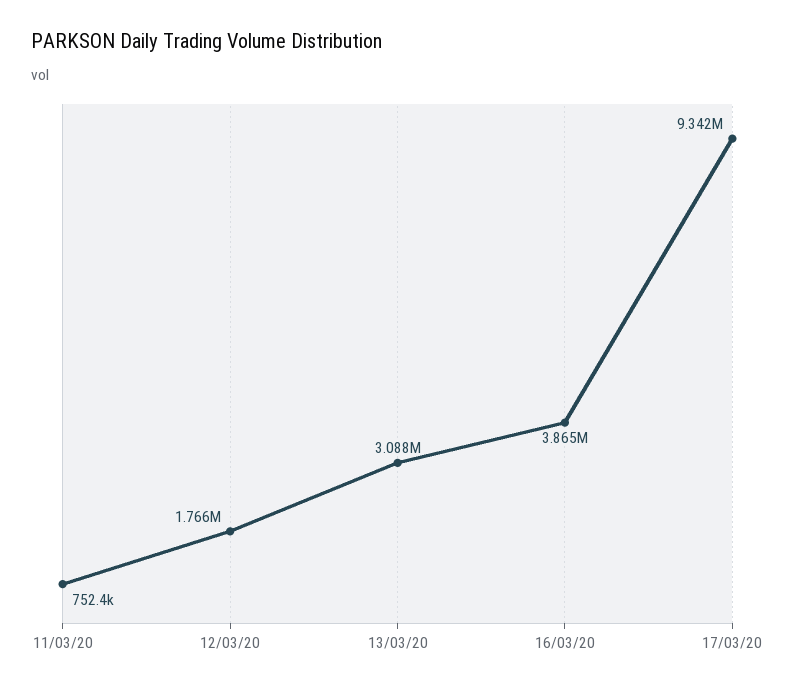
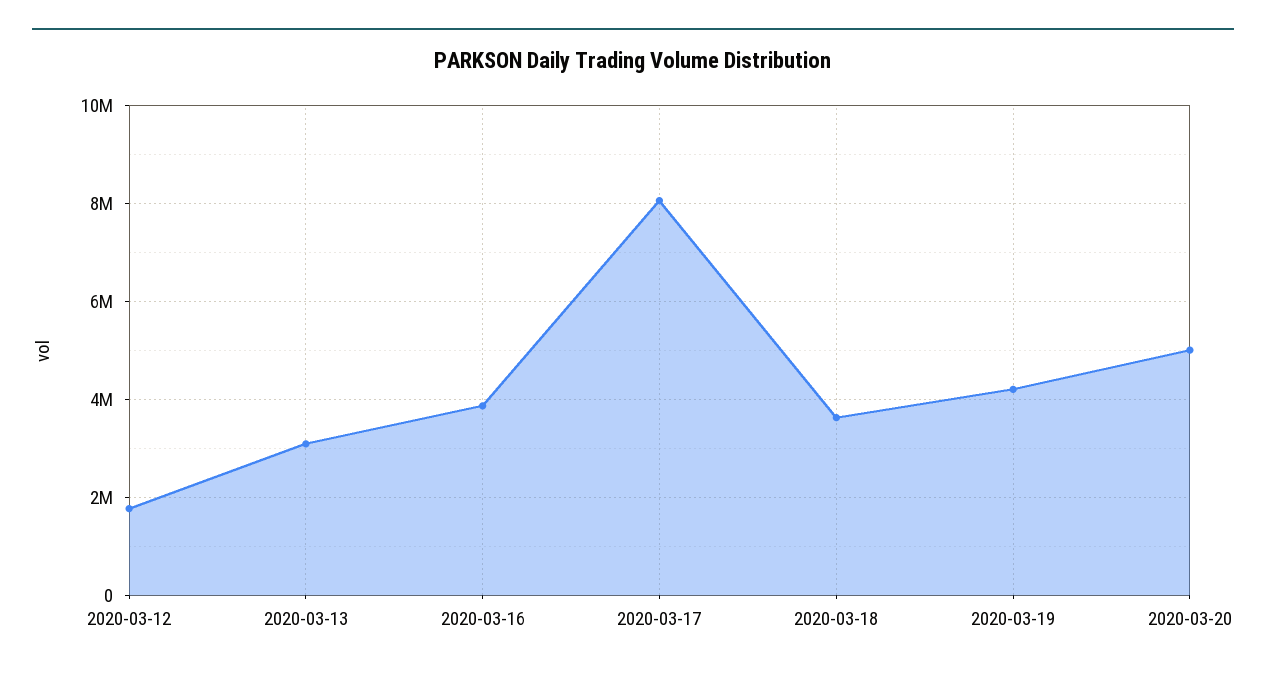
11/03/20: 752400 -> none
17/03/20: 9342000 -> 8000000
2020-03-18: none -> 3600000
2020-03-19: none -> 4200000
2020-03-20: none -> 5000000

